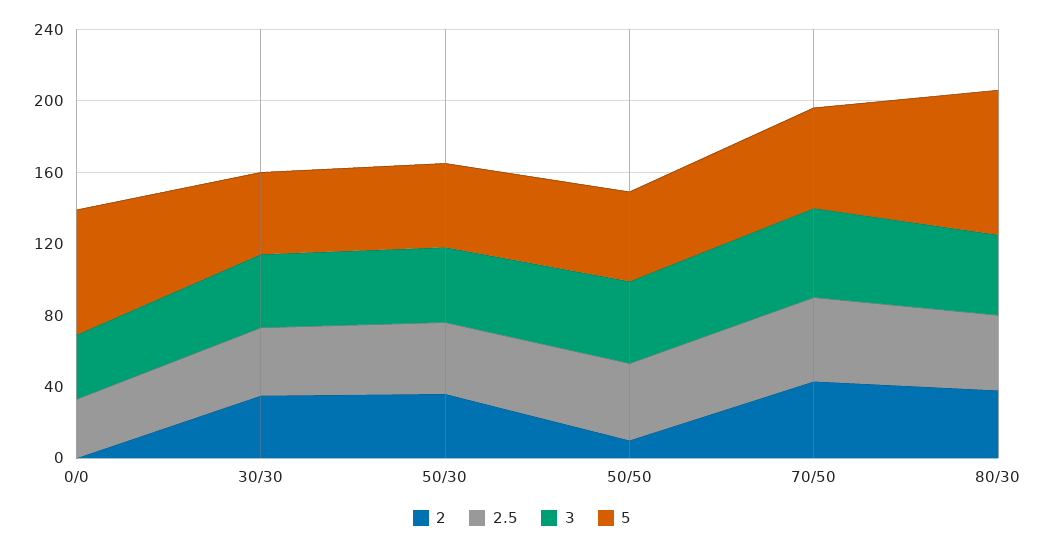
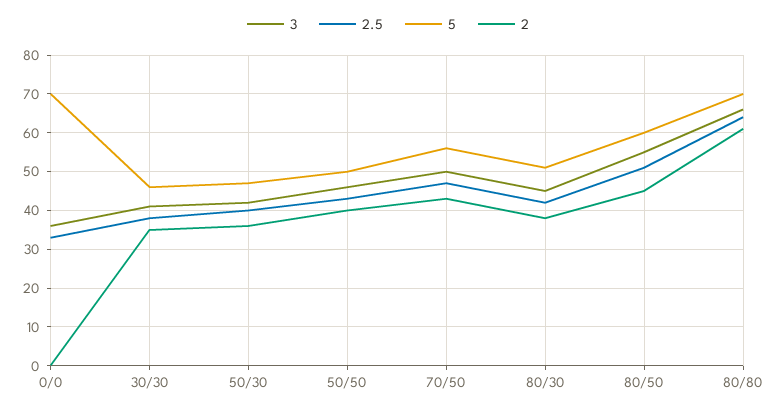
2, 50/50: 10 -> 40
5, 80/30: 80 -> 50
3, 80/50: none -> 55
2.5, 80/50: none -> 50
5, 80/50: none -> 60
2, 80/50: none -> 45
3, 80/80: none -> 65
2.5, 80/80: none -> 65
5, 80/80: none -> 70
2, 80/80: none -> 60

